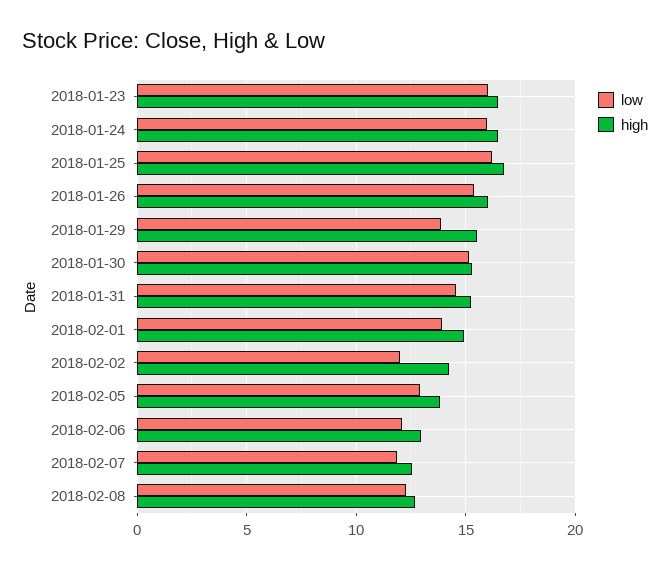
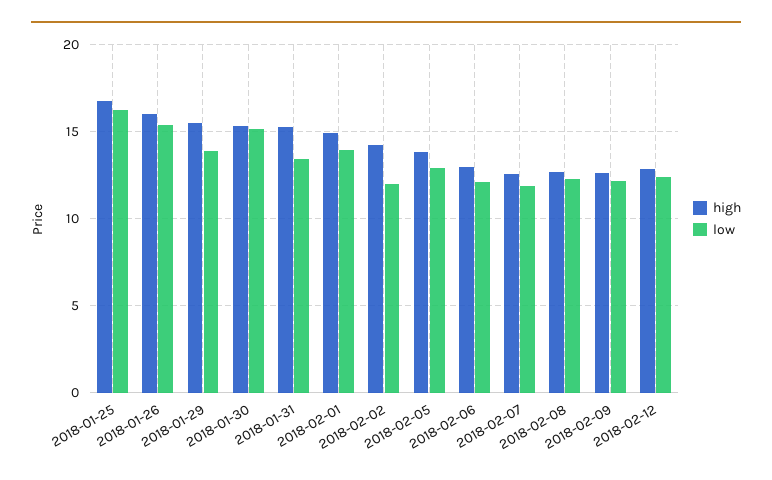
low, 2018-01-23: 16 -> none
high, 2018-01-23: 16.5 -> none
low, 2018-01-24: 16 -> none
high, 2018-01-24: 16.5 -> none
low, 2018-01-31: 14.5 -> 13.5
high, 2018-02-09: none -> 12.5
low, 2018-02-09: none -> 12
high, 2018-02-12: none -> 13
low, 2018-02-12: none -> 12.5

